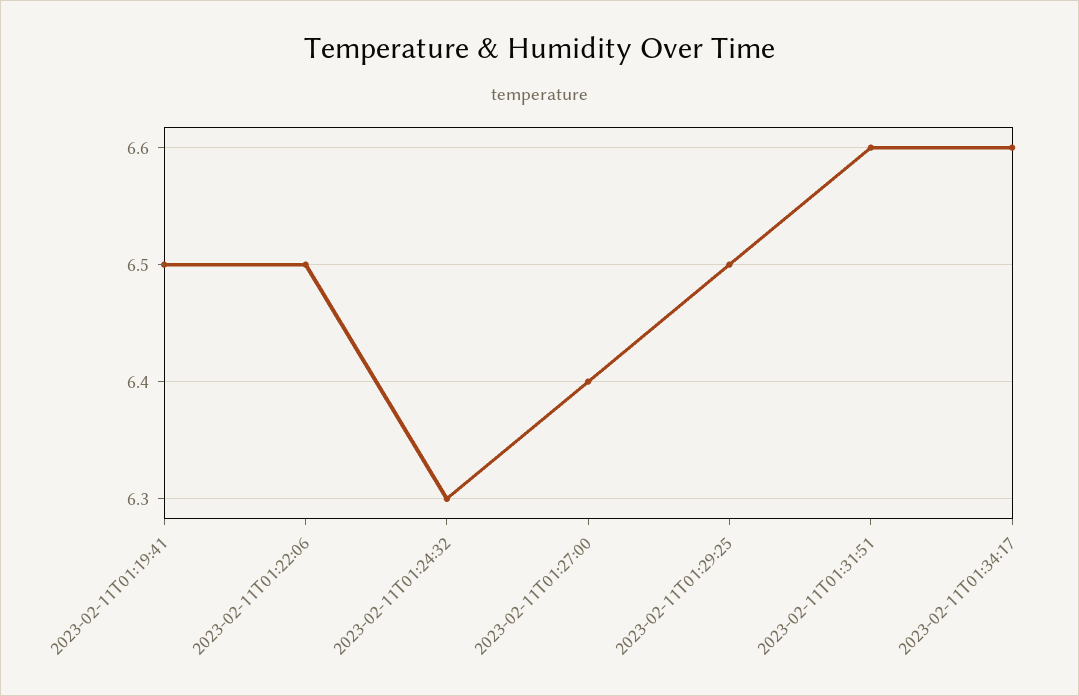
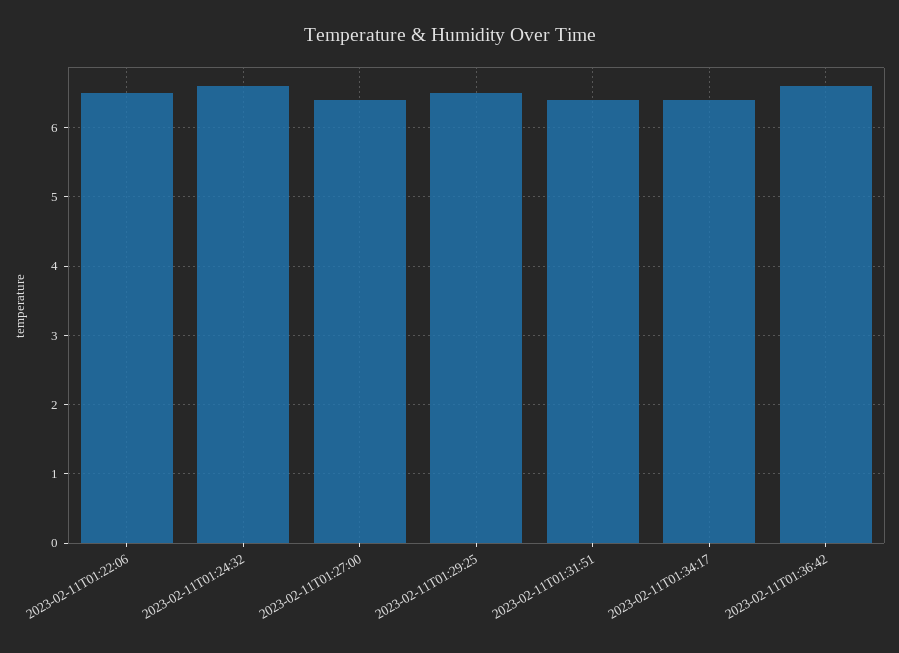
2023-02-11T01:19:41: 6.5 -> none
2023-02-11T01:24:32: 6.3 -> 6.6
2023-02-11T01:31:51: 6.6 -> 6.4
2023-02-11T01:34:17: 6.6 -> 6.4
2023-02-11T01:36:42: none -> 6.6

